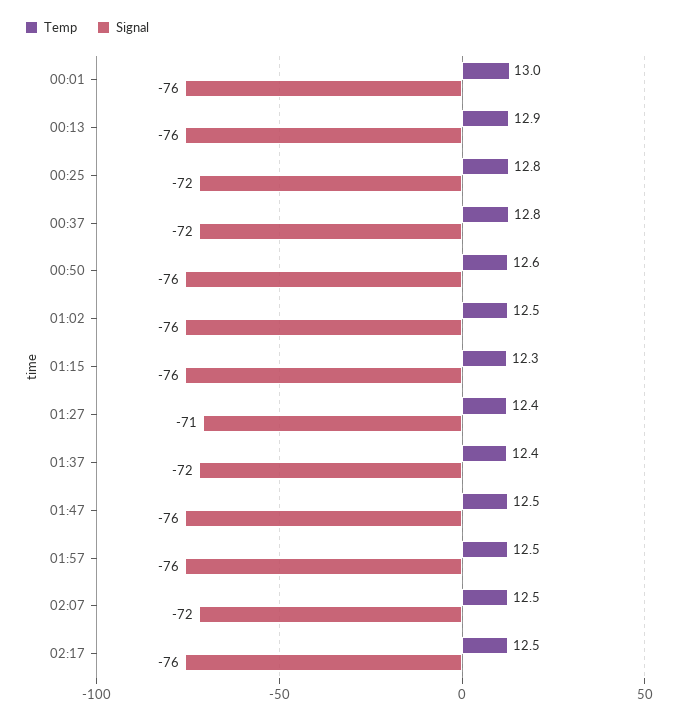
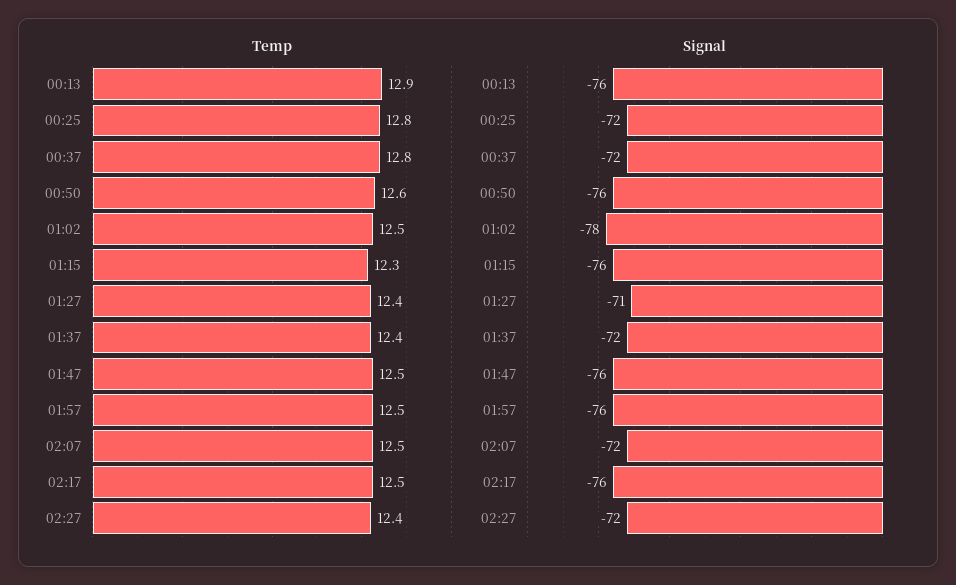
Temp, 00:01: 13 -> none
Signal, 00:01: -76 -> none
Signal, 01:02: -76 -> -78
Temp, 02:27: none -> 12.4
Signal, 02:27: none -> -72

